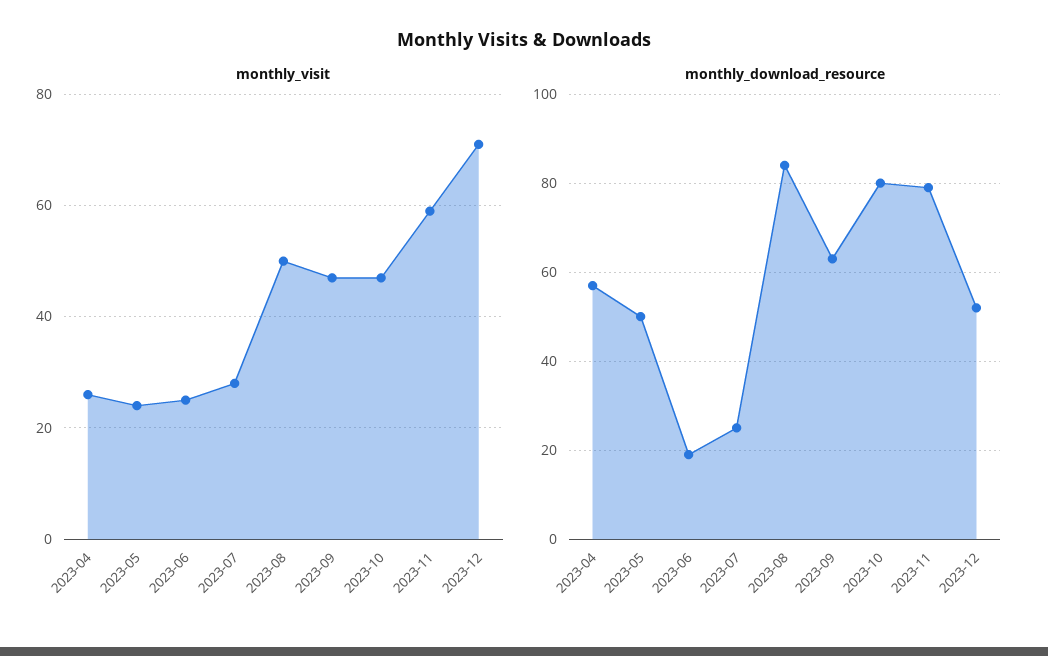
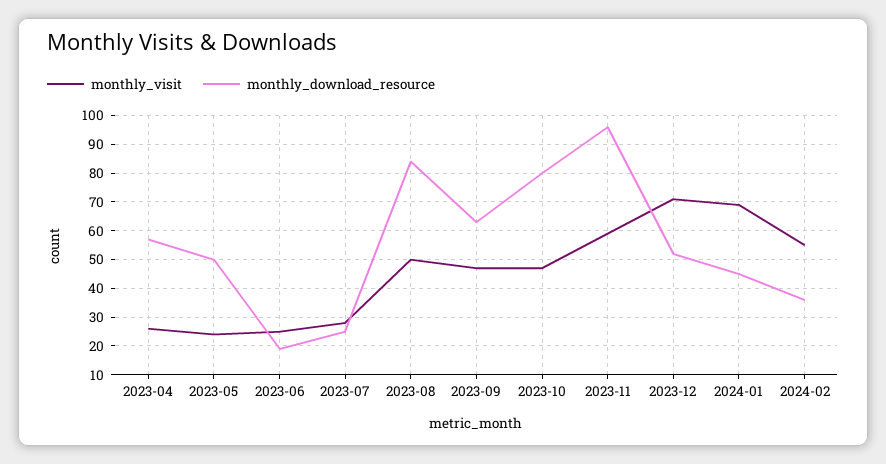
monthly_download_resource, 2023-11: 80 -> 95
monthly_visit, 2024-01: none -> 70
monthly_download_resource, 2024-01: none -> 45
monthly_visit, 2024-02: none -> 55
monthly_download_resource, 2024-02: none -> 35

